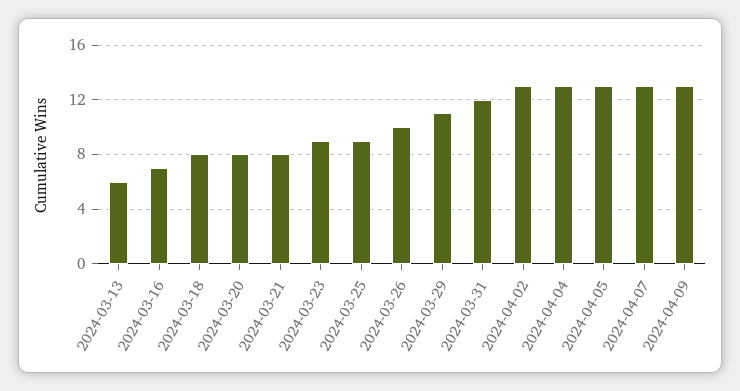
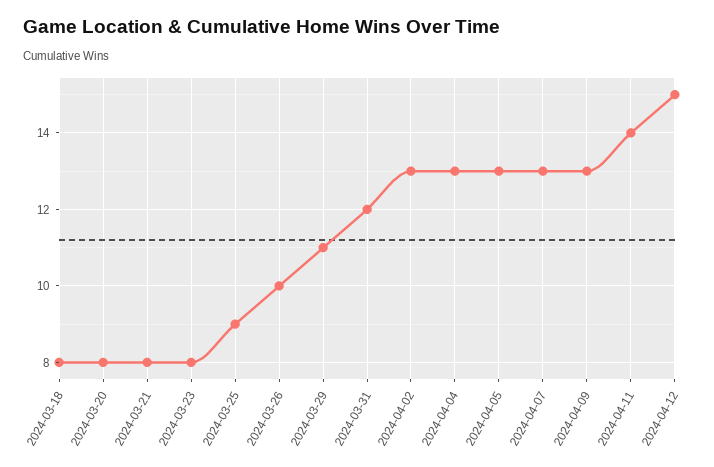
2024-03-13: 6 -> none
2024-03-16: 7 -> none
2024-03-23: 9 -> 8
2024-04-11: none -> 14
2024-04-12: none -> 15

